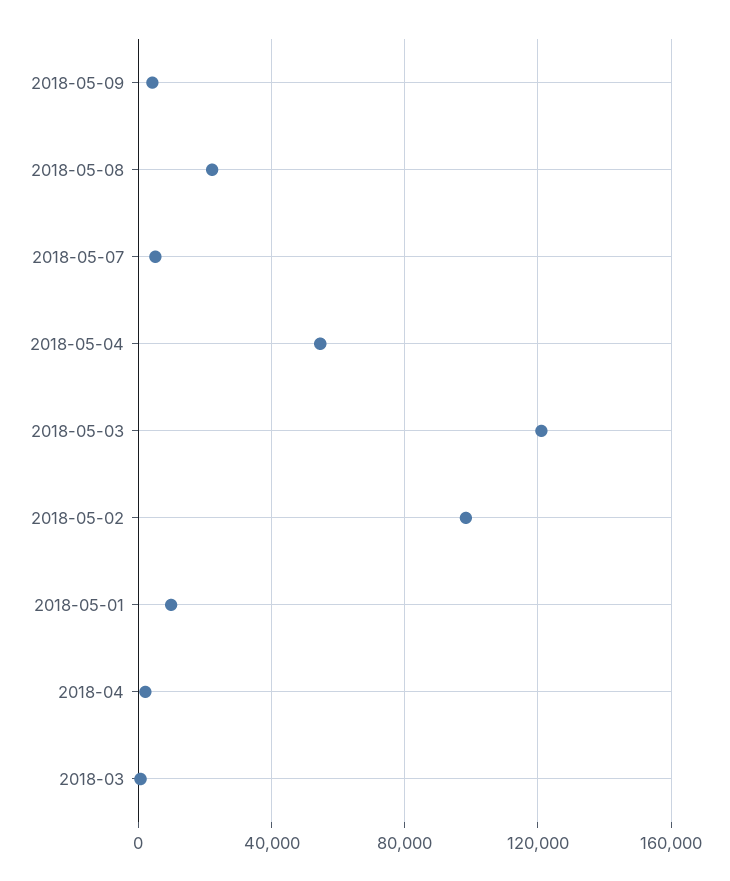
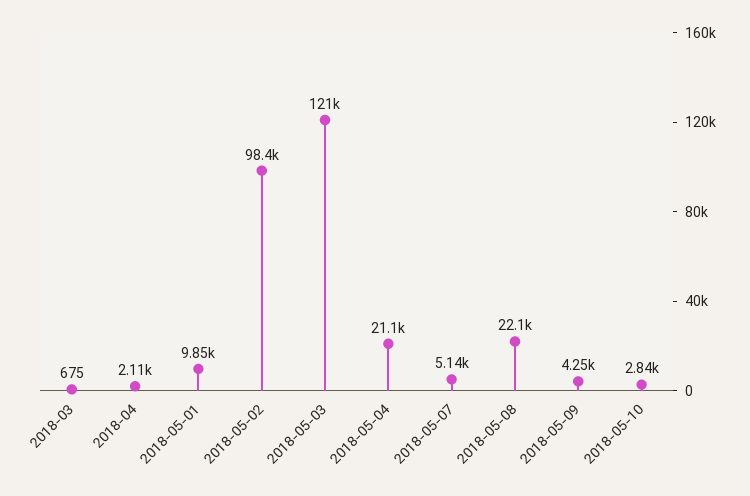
2018-05-04: 55000 -> 21100
2018-05-10: none -> 2840

